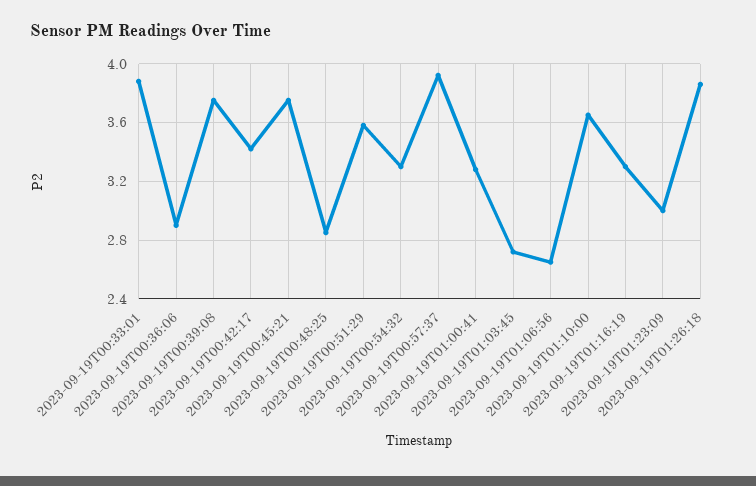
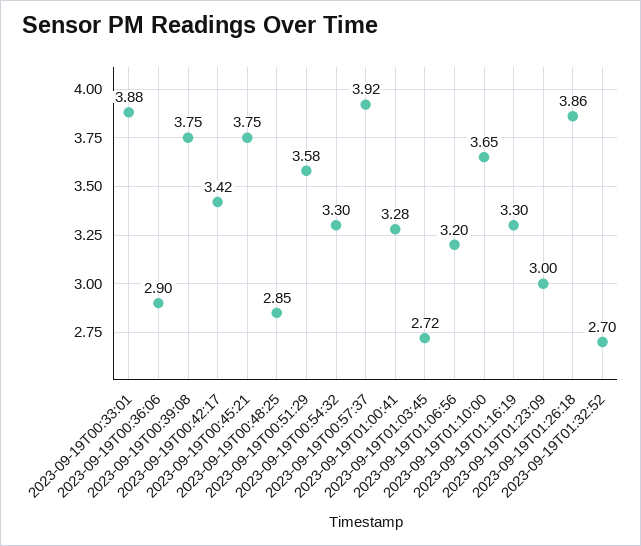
2023-09-19T01:06:56: 2.65 -> 3.2
2023-09-19T01:32:52: none -> 2.7

